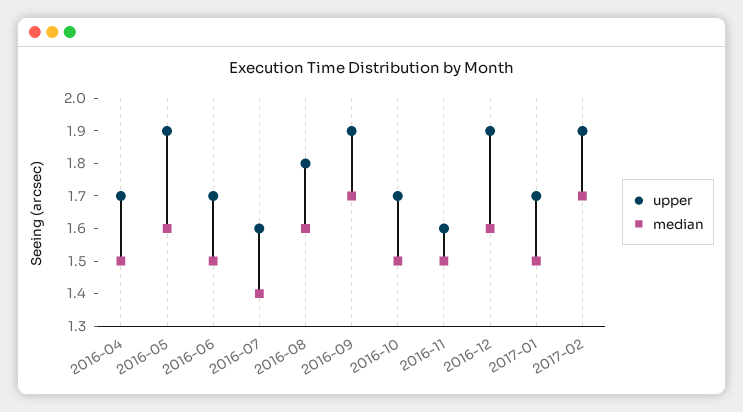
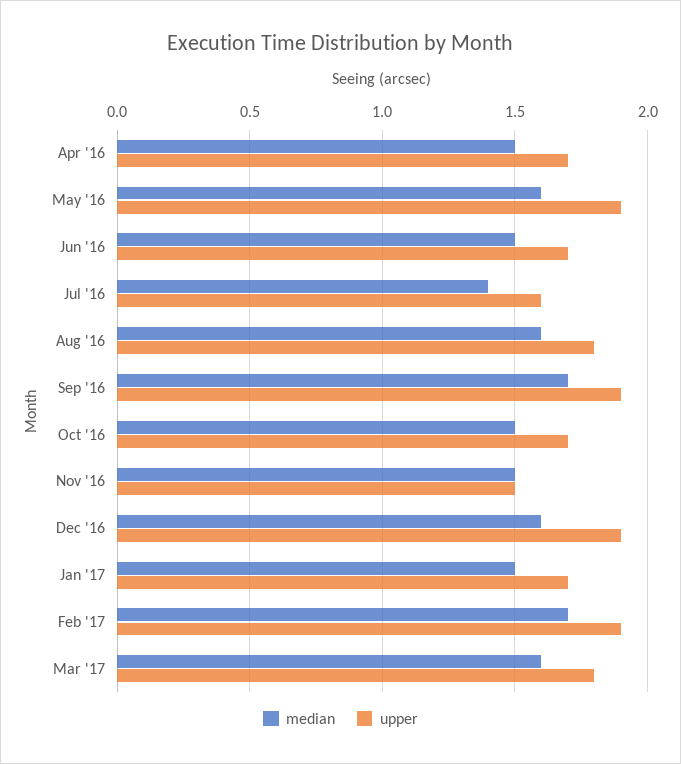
upper, 2016-11: 1.6 -> 1.5
median, Mar '17: none -> 1.6
upper, Mar '17: none -> 1.8

